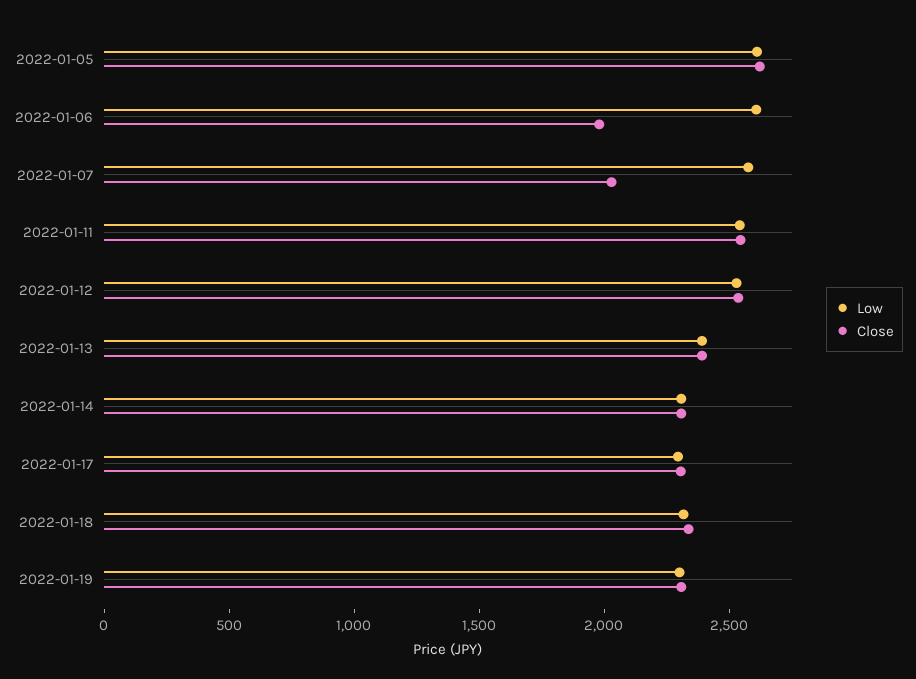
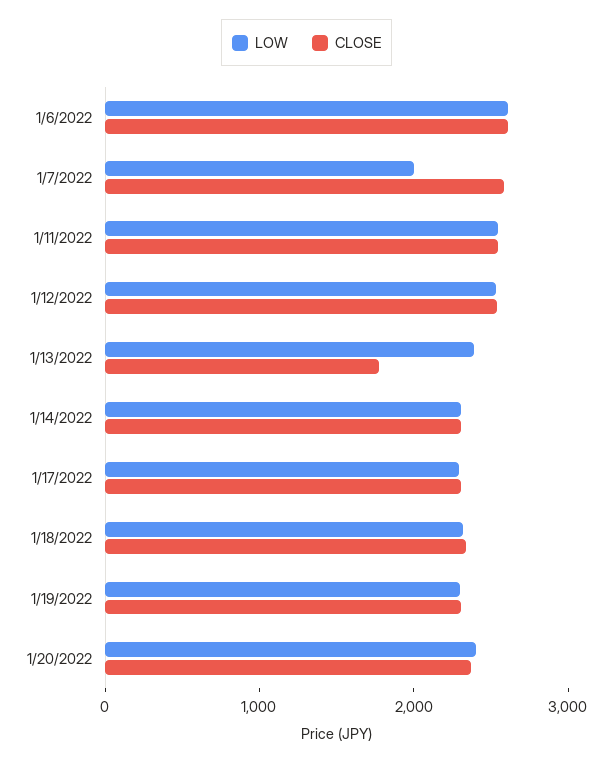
Low, 2022-01-05: 2600 -> none
Close, 2022-01-05: 2600 -> none
Close, 2022-01-06: 2000 -> 2600
Low, 2022-01-07: 2600 -> 2000
Close, 2022-01-07: 2000 -> 2600
Close, 2022-01-13: 2400 -> 1800
Low, 1/20/2022: none -> 2400
Close, 1/20/2022: none -> 2400

